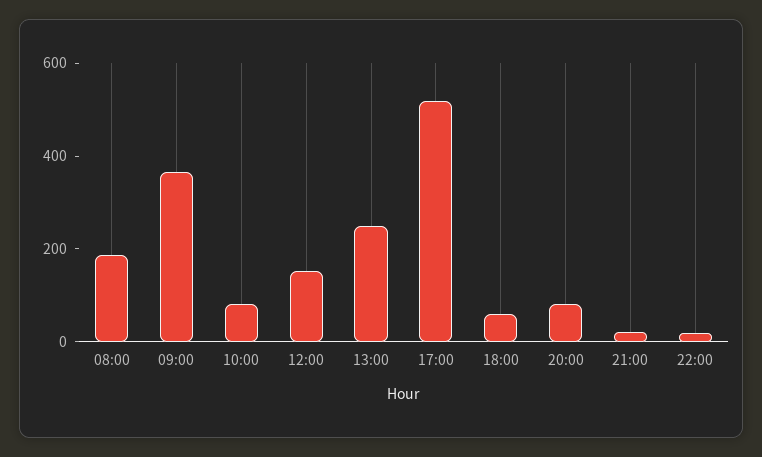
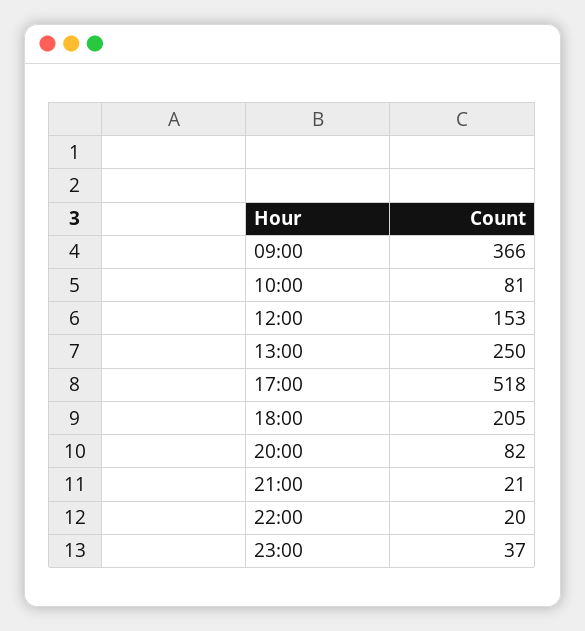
08:00: 200 -> none
18:00: 50 -> 205
23:00: none -> 37

